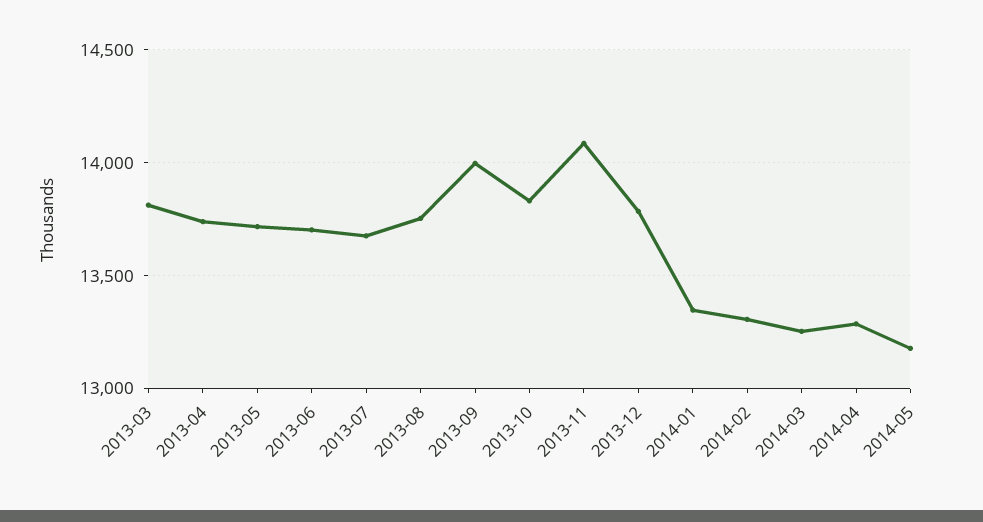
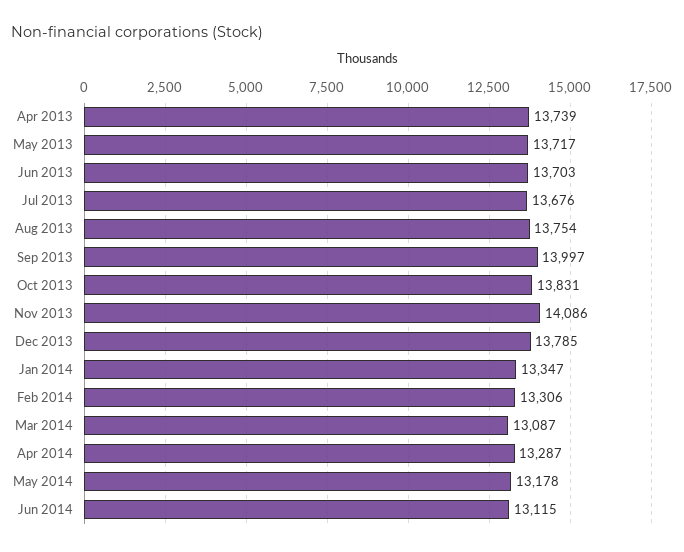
2013-03: 13800 -> none
2014-03: 13250 -> 13087
Jun 2014: none -> 13115

